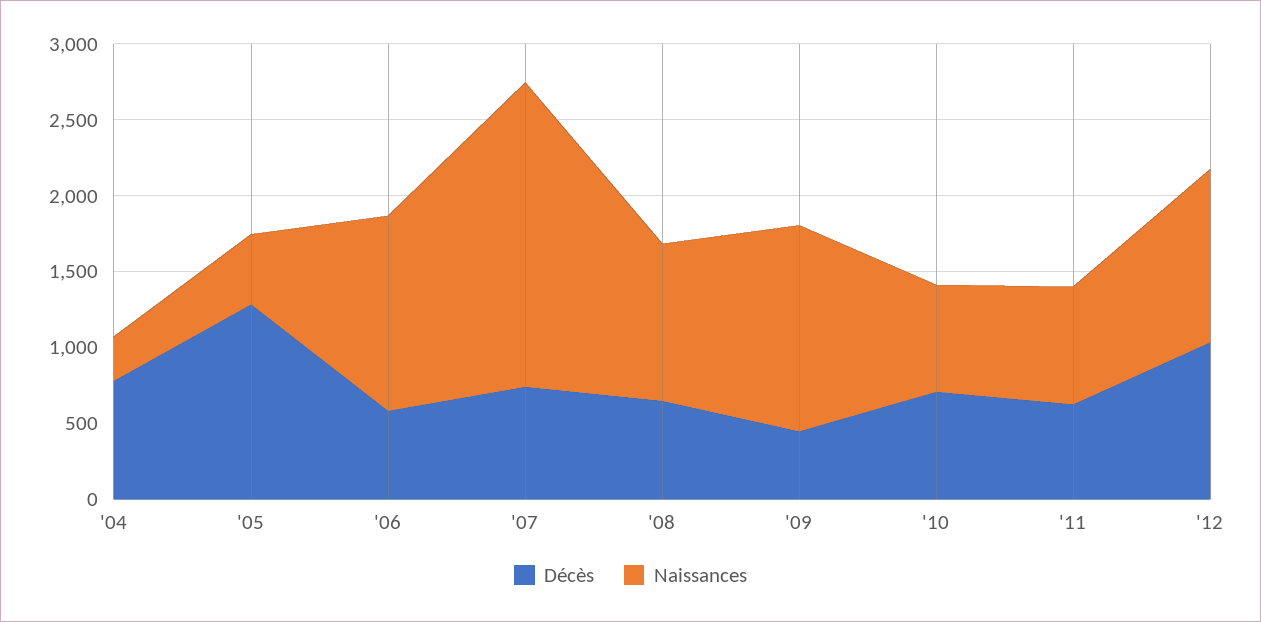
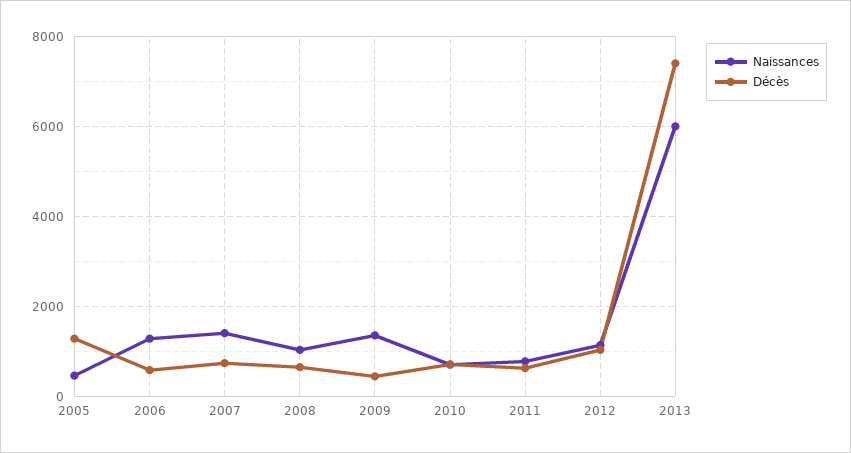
Décès, '04: 800 -> none
Naissances, '04: 300 -> none
Naissances, '07: 2000 -> 1400
Naissances, 2013: none -> 6000
Décès, 2013: none -> 7400

